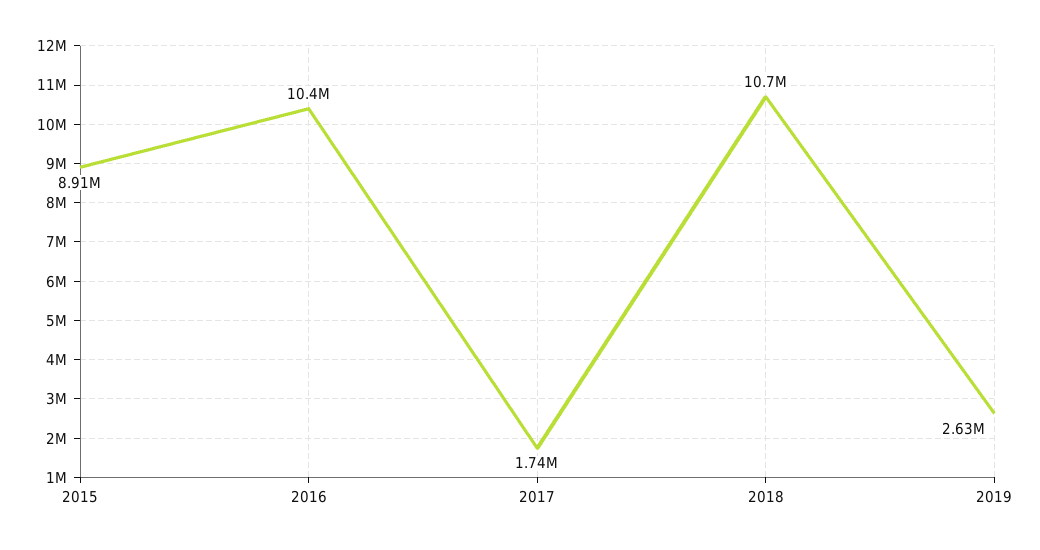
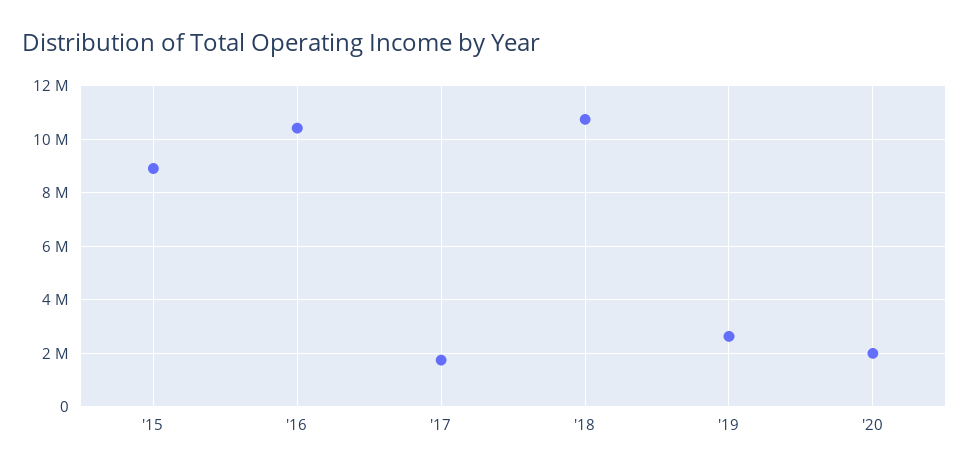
'20: none -> 2000000

